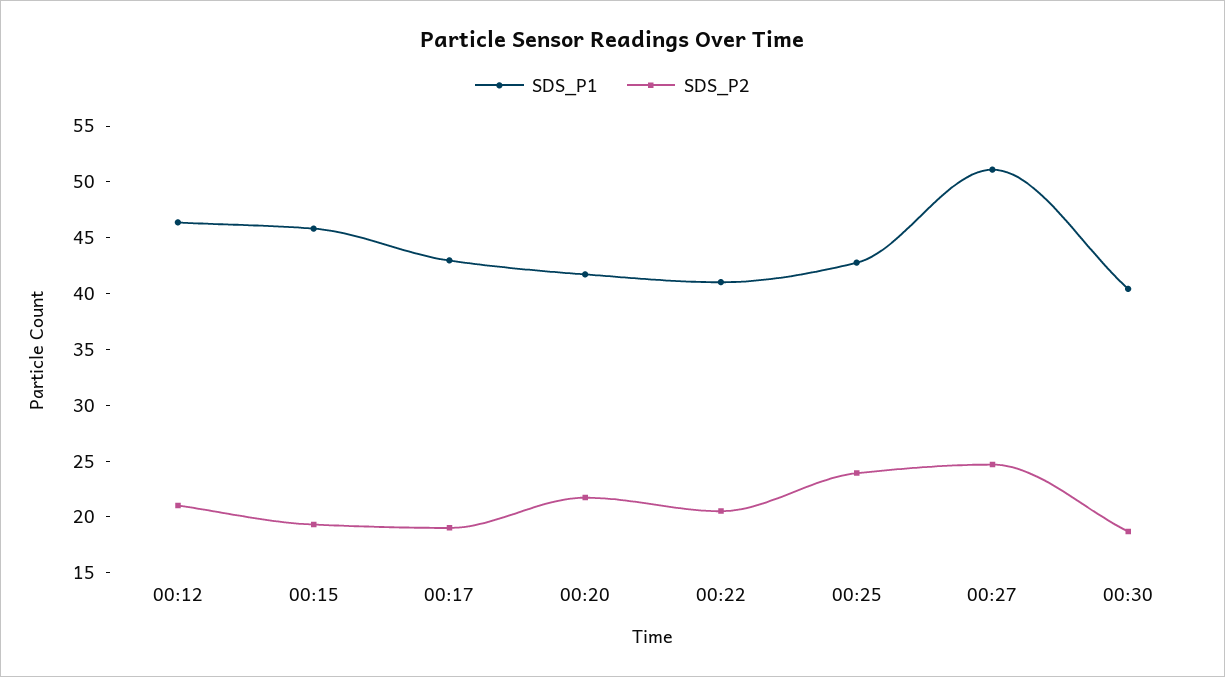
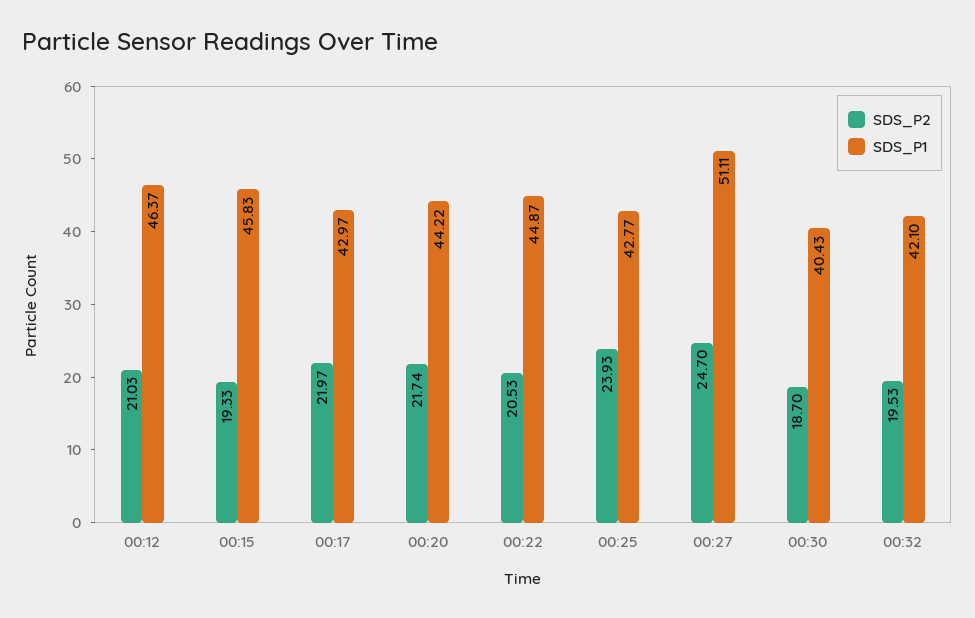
SDS_P2, 00:17: 19 -> 21.97
SDS_P1, 00:20: 42 -> 44.22
SDS_P1, 00:22: 41 -> 44.87
SDS_P2, 00:32: none -> 19.53
SDS_P1, 00:32: none -> 42.1

